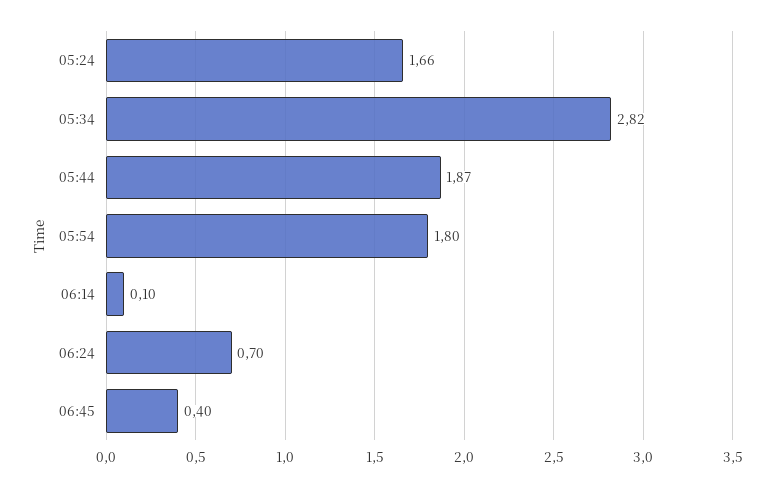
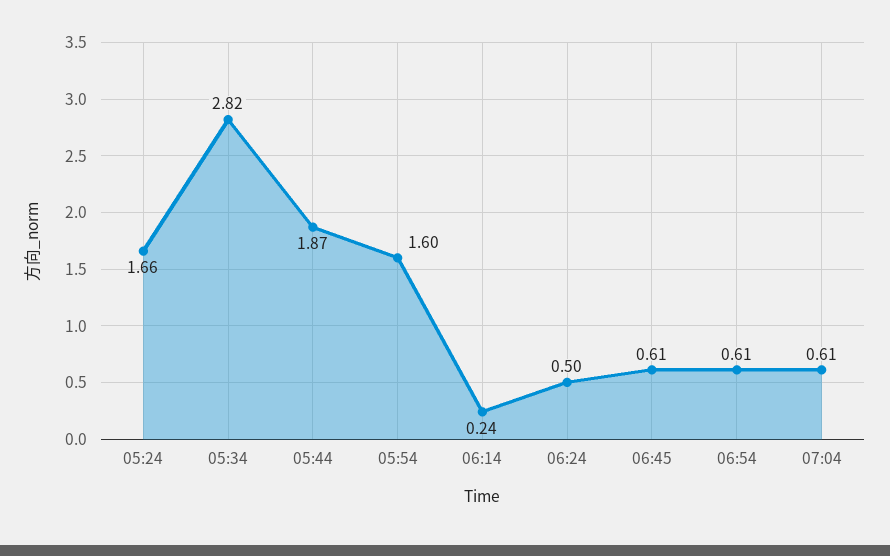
05:54: 1.8 -> 1.6
06:14: 0.1 -> 0.24
06:24: 0.7 -> 0.5
06:45: 0.4 -> 0.61
06:54: none -> 0.61
07:04: none -> 0.61

